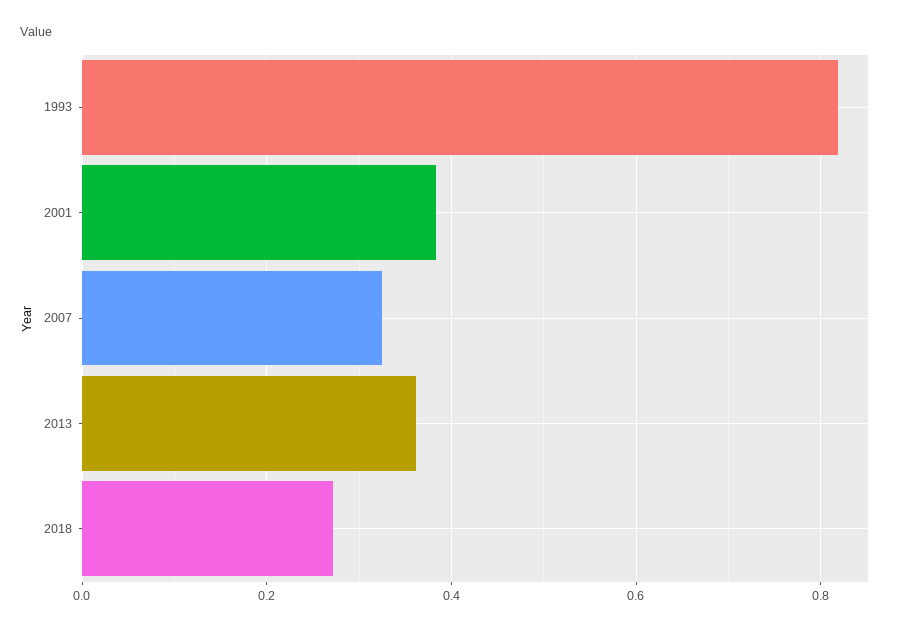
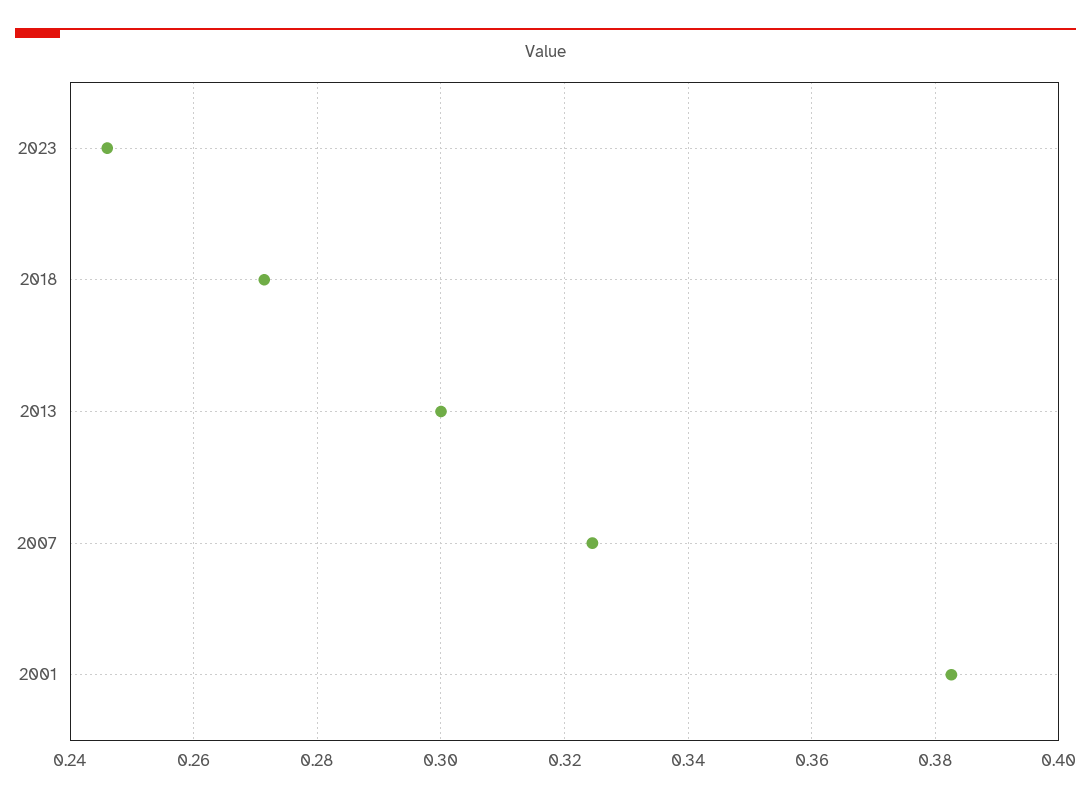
1993: 0.82 -> none
2013: 0.36 -> 0.3
2023: none -> 0.246

